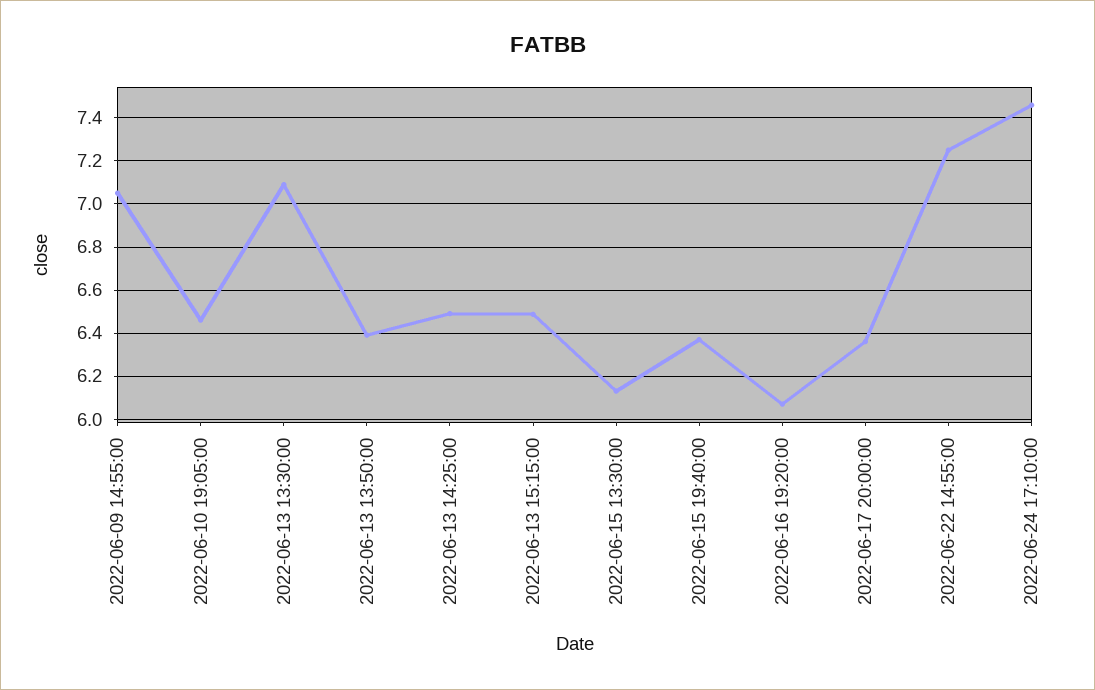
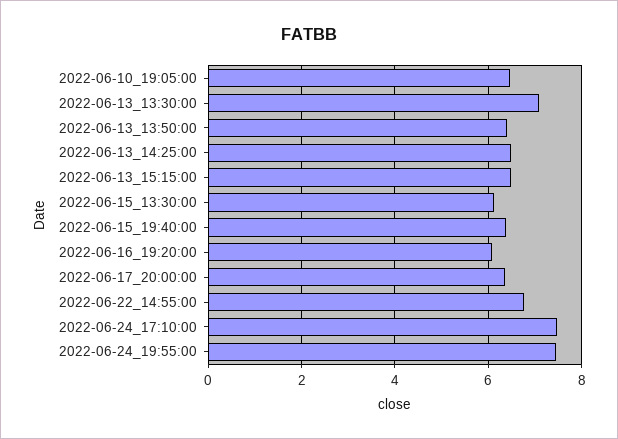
2022-06-09 14:55:00: 7.05 -> none
2022-06-22 14:55:00: 7.25 -> 6.8
2022-06-24_19:55:00: none -> 7.4

